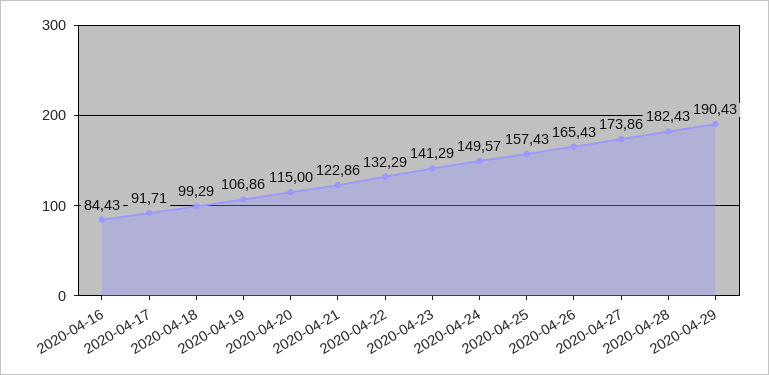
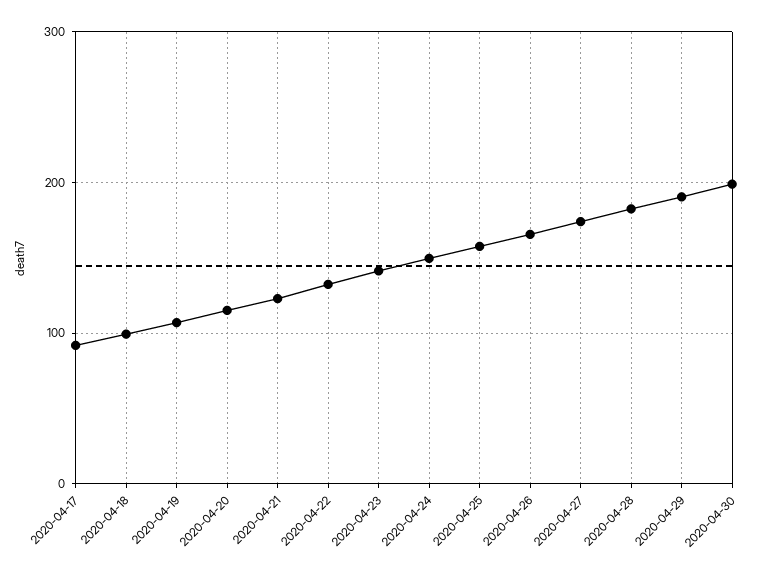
2020-04-16: 84.43 -> none
2020-04-30: none -> 200

